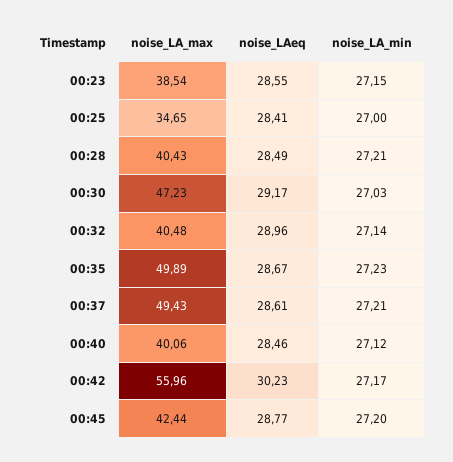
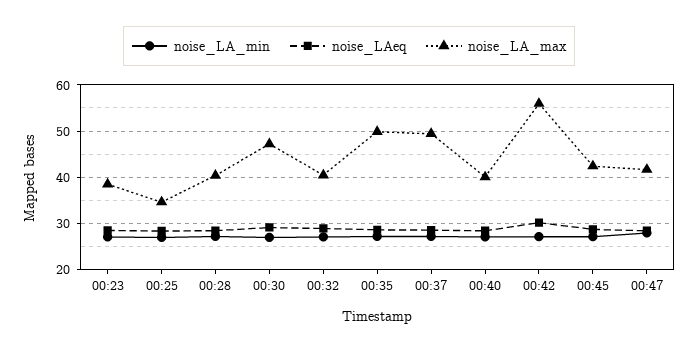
noise_LA_min, 00:47: none -> 28
noise_LAeq, 00:47: none -> 28
noise_LA_max, 00:47: none -> 42

